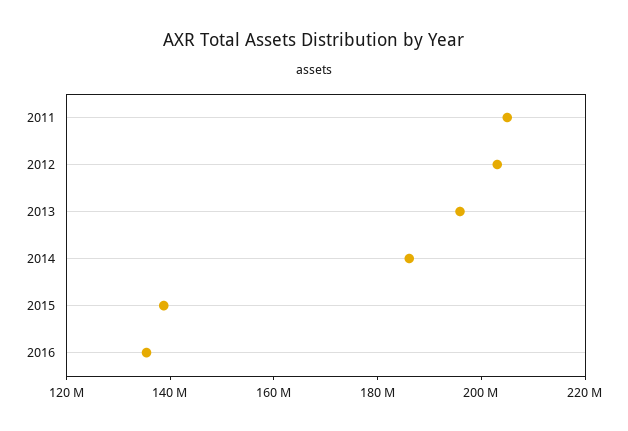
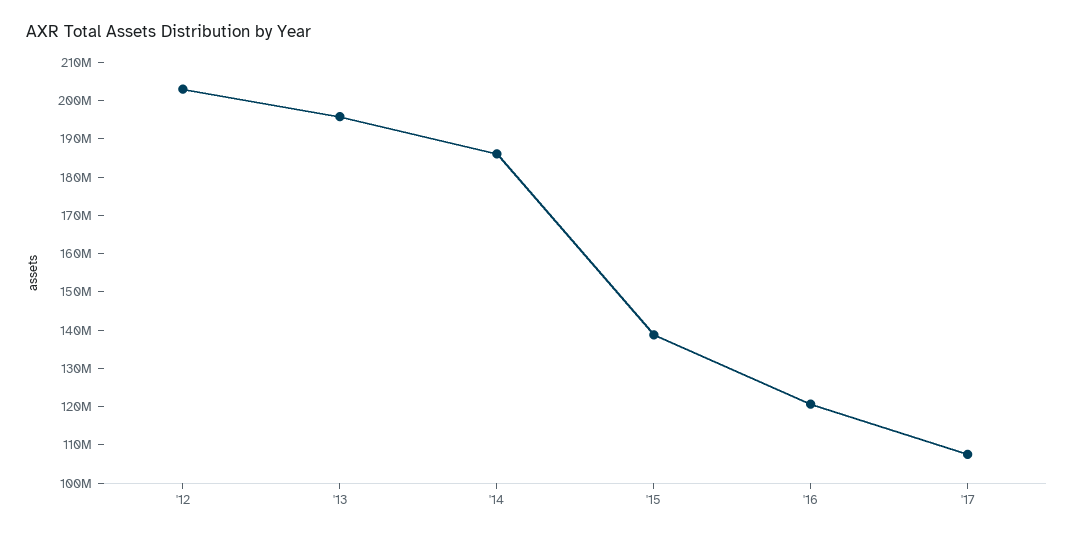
2011: 205000000 -> none
2016: 135000000 -> 120000000
'17: none -> 107500000

